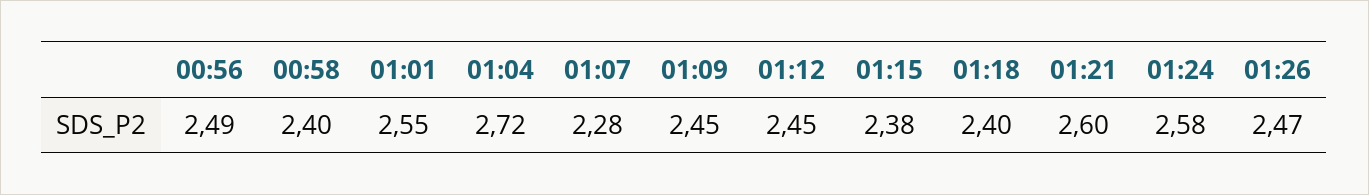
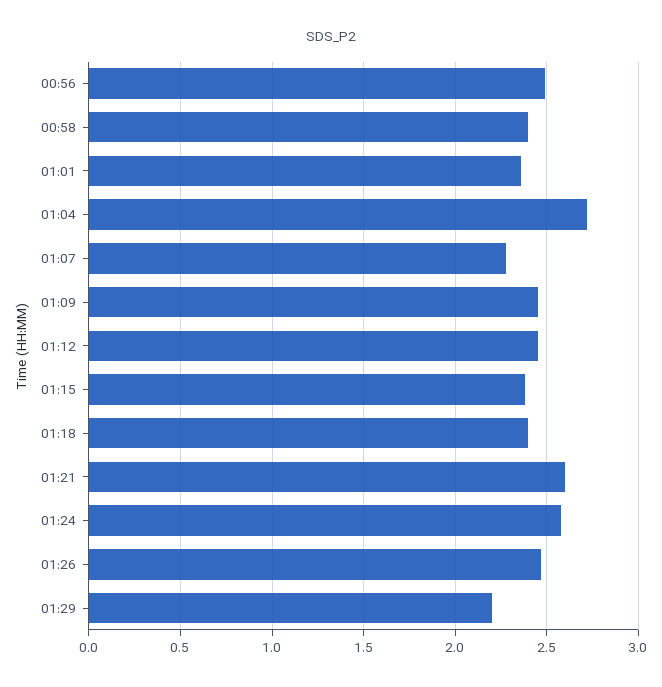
01:01: 2.55 -> 2.35
01:29: none -> 2.2

